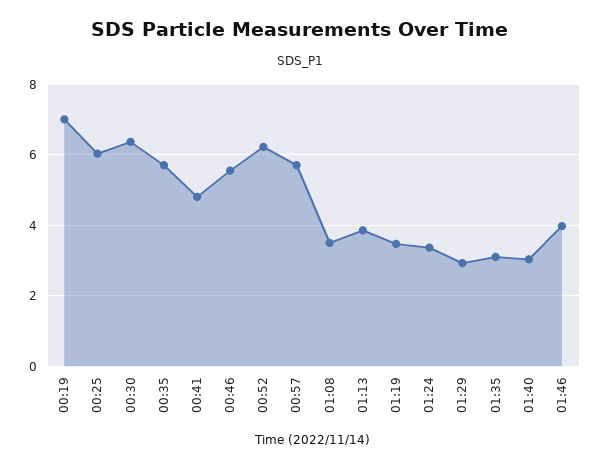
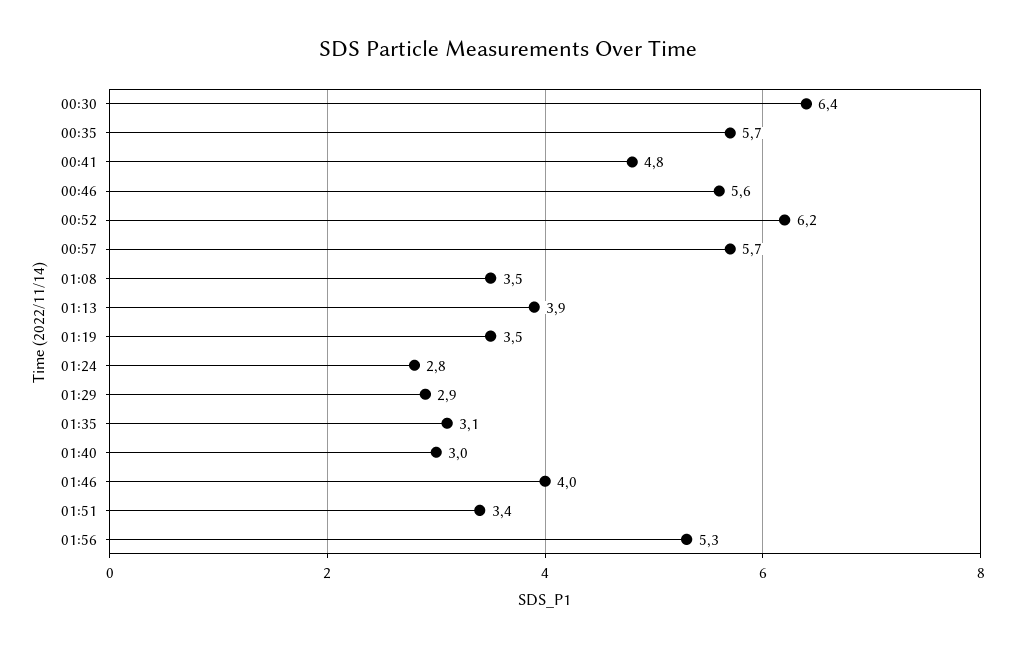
00:19: 7 -> none
00:25: 6 -> none
01:24: 3.4 -> 2.8
01:51: none -> 3.4
01:56: none -> 5.3

